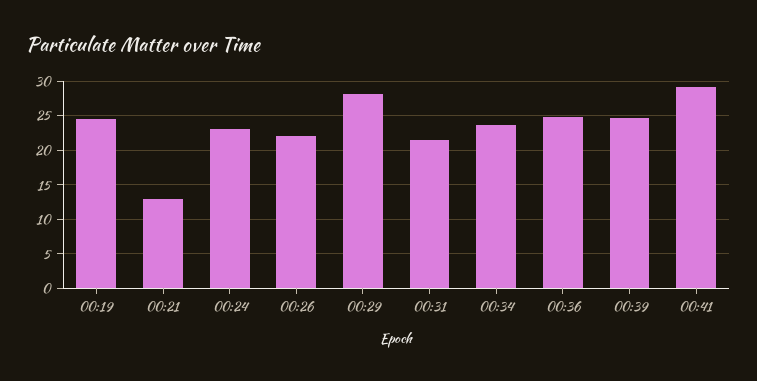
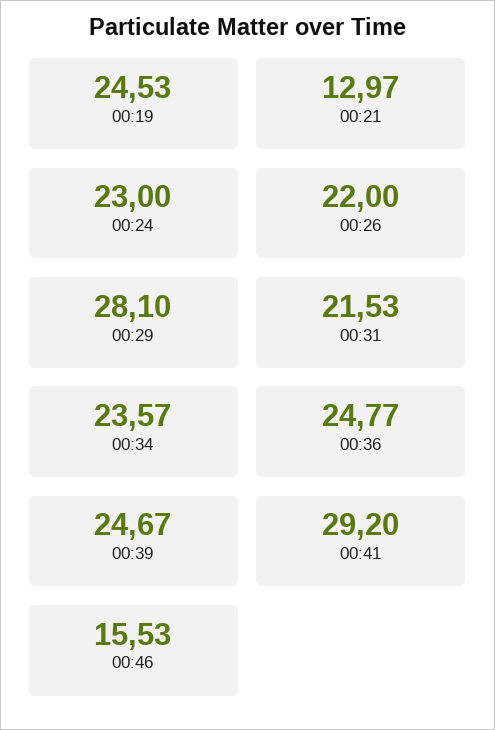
00:46: none -> 15.53

